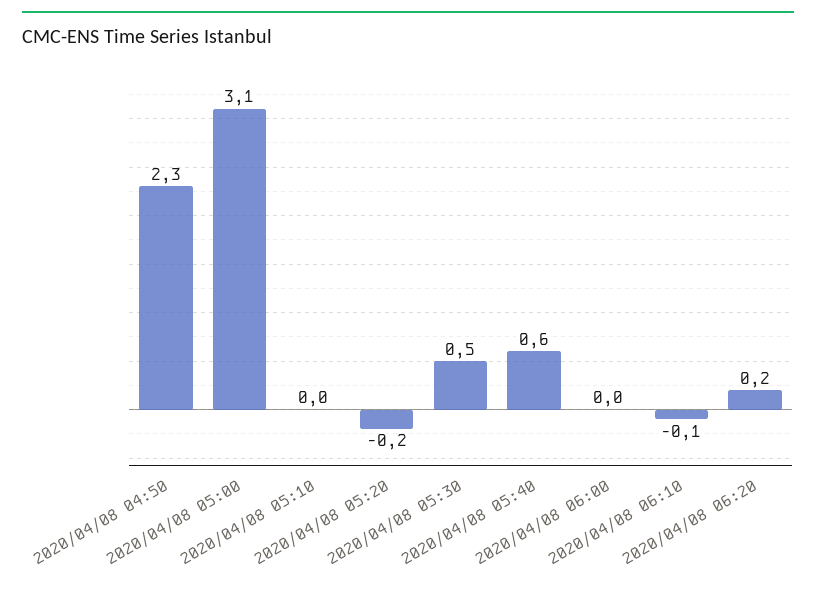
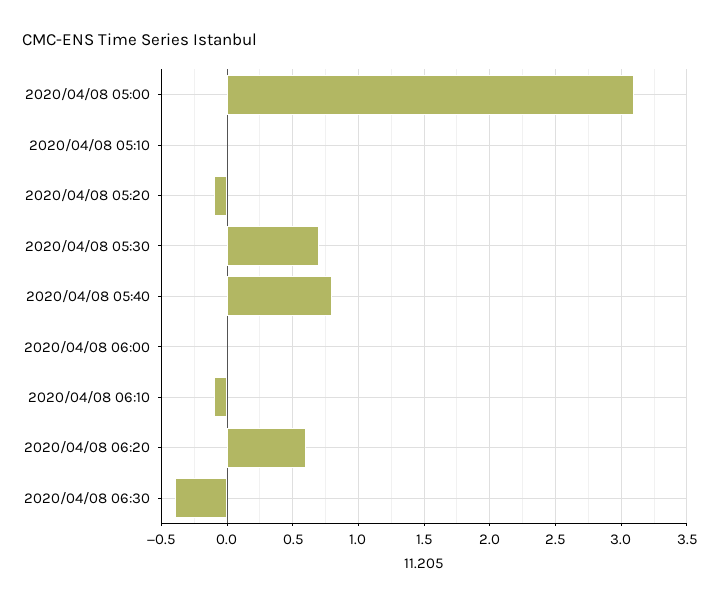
2020/04/08 04:50: 2.3 -> none
2020/04/08 05:20: -0.2 -> -0.1
2020/04/08 05:30: 0.5 -> 0.7
2020/04/08 05:40: 0.6 -> 0.8
2020/04/08 06:20: 0.2 -> 0.6
2020/04/08 06:30: none -> -0.4

